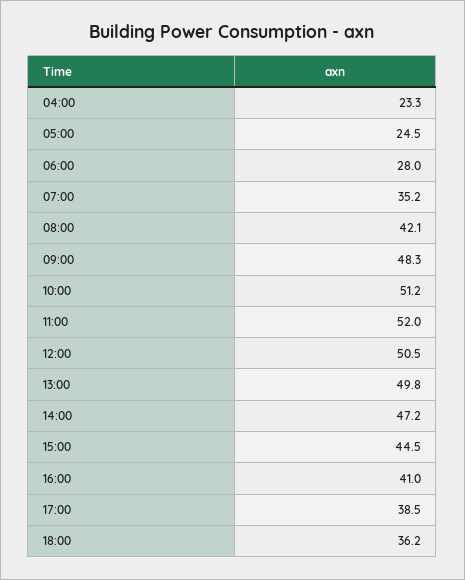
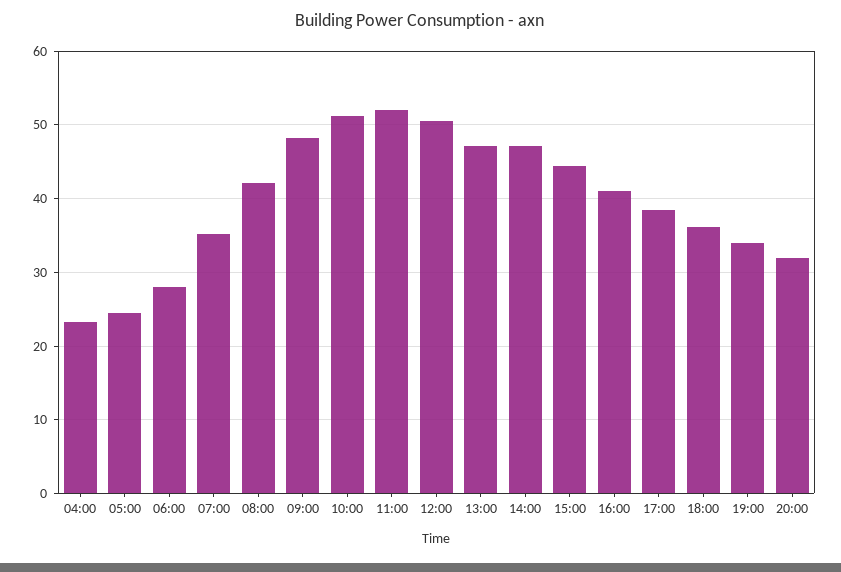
13:00: 49.8 -> 47
19:00: none -> 34
20:00: none -> 32

